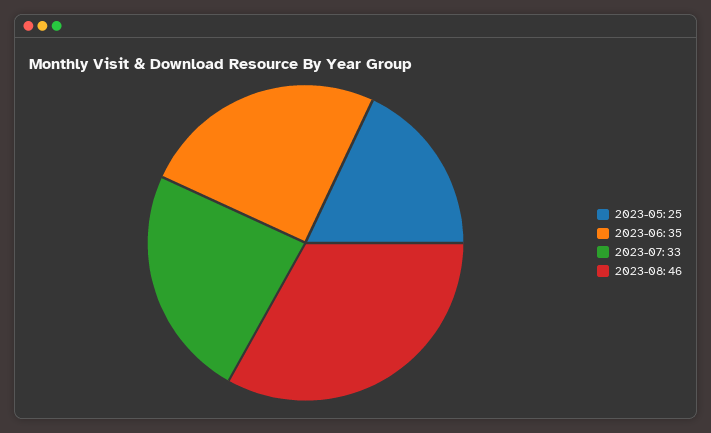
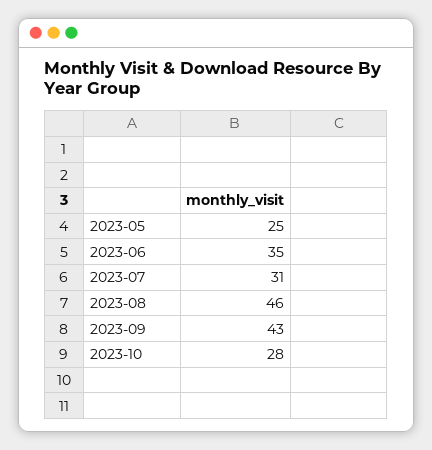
2023-07: 33 -> 31
2023-09: none -> 43
2023-10: none -> 28

